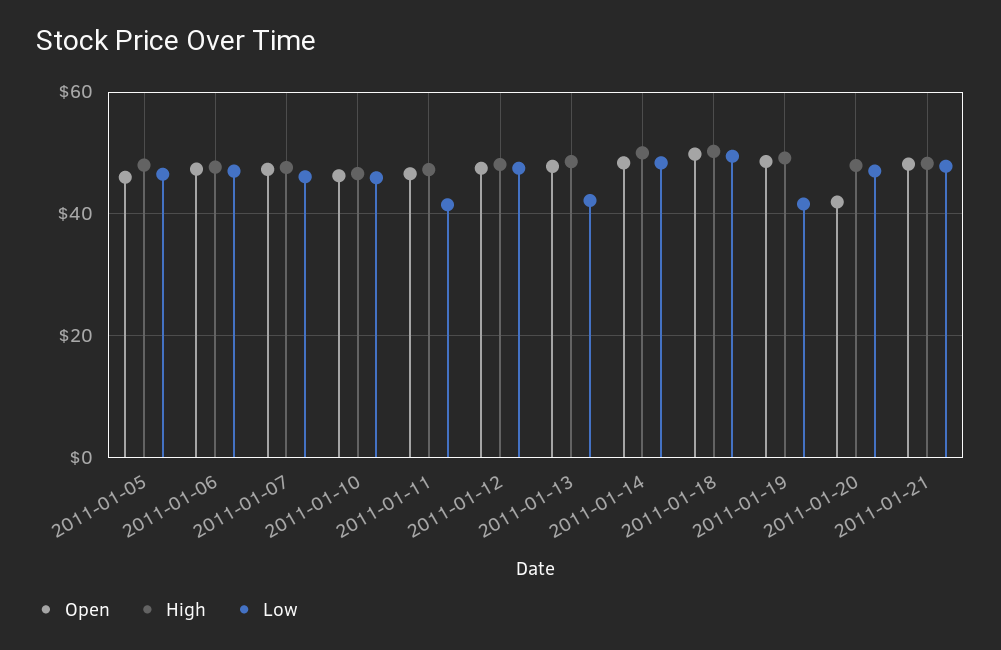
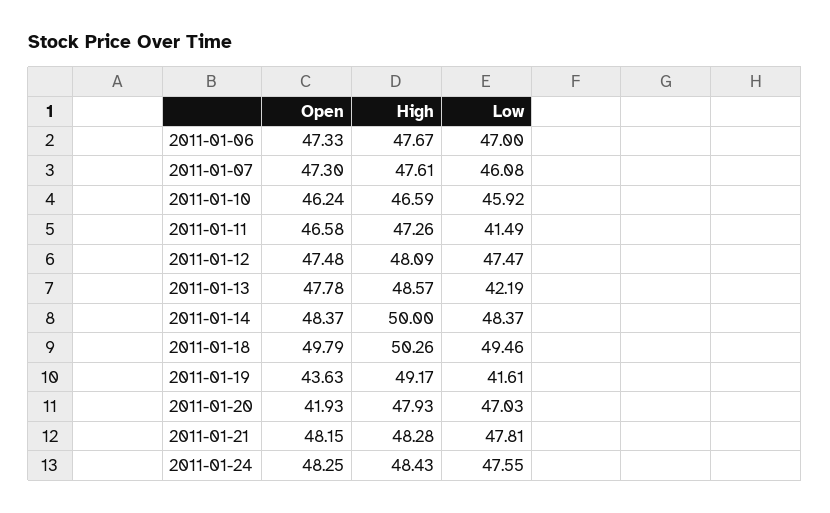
Open, 2011-01-05: 46 -> none
High, 2011-01-05: 48 -> none
Low, 2011-01-05: 46 -> none
Open, 2011-01-19: 48 -> 43.63
Open, 2011-01-24: none -> 48.25
High, 2011-01-24: none -> 48.43
Low, 2011-01-24: none -> 47.55

